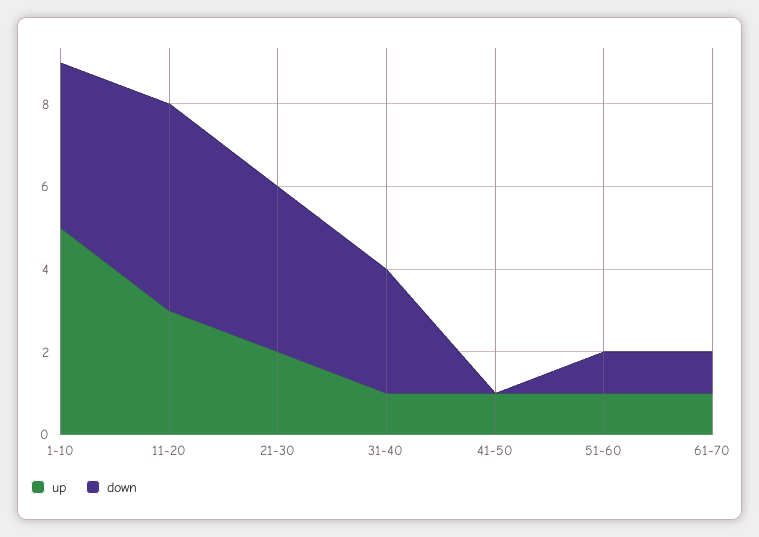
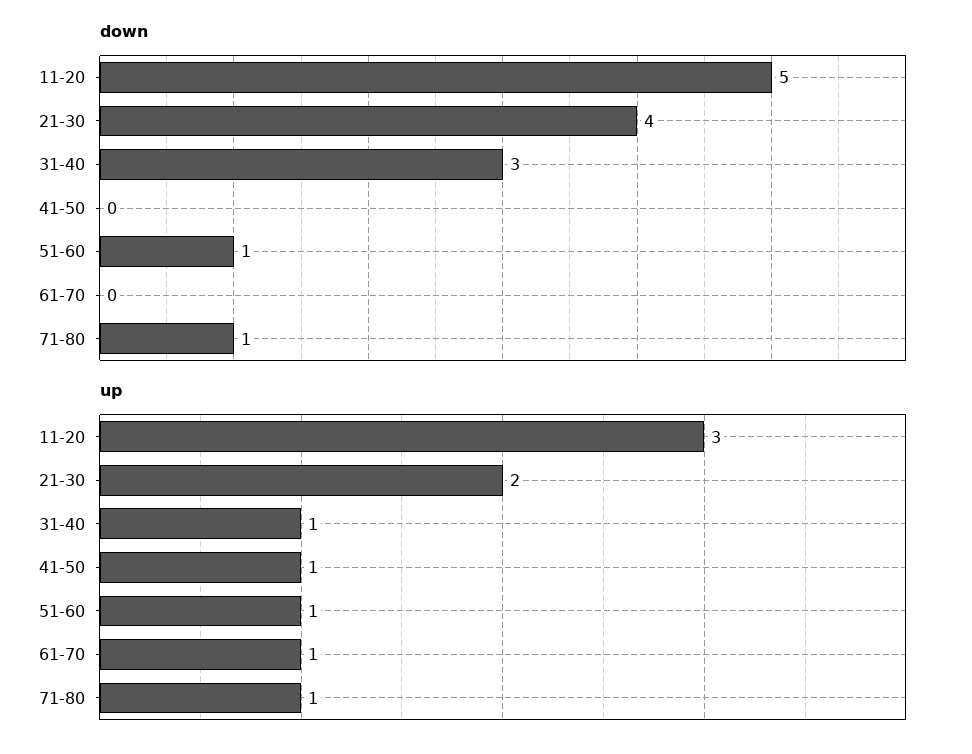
up, 1-10: 5 -> none
down, 1-10: 4 -> none
down, 61-70: 1 -> 0
down, 71-80: none -> 1
up, 71-80: none -> 1

